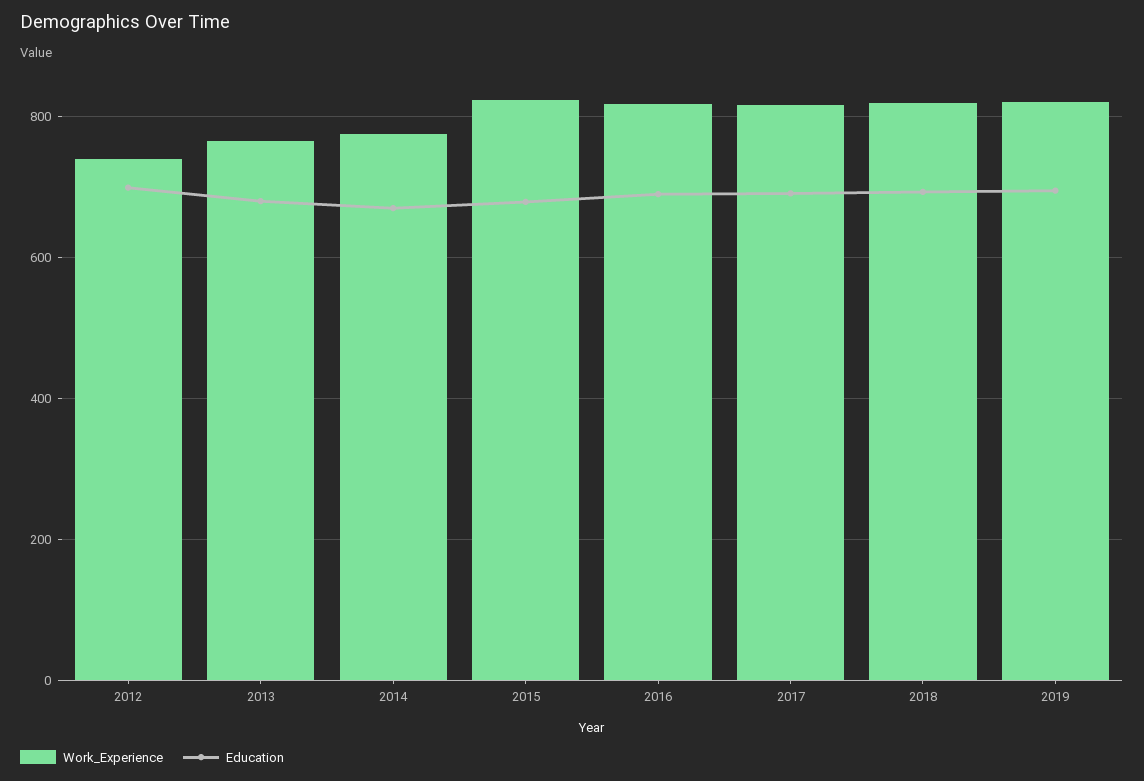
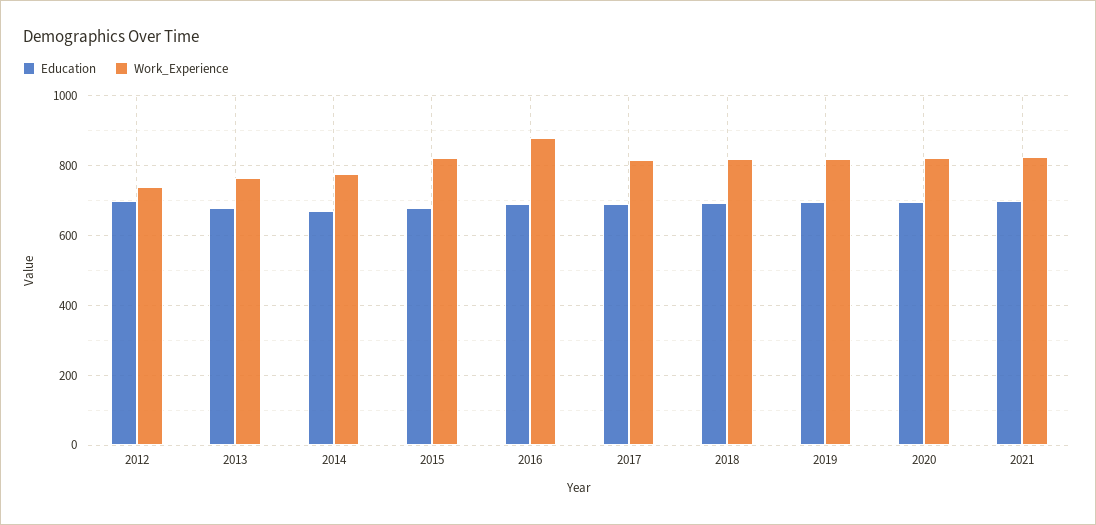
Work_Experience, 2016: 820 -> 880
Education, 2020: none -> 700
Work_Experience, 2020: none -> 820
Education, 2021: none -> 700
Work_Experience, 2021: none -> 820

